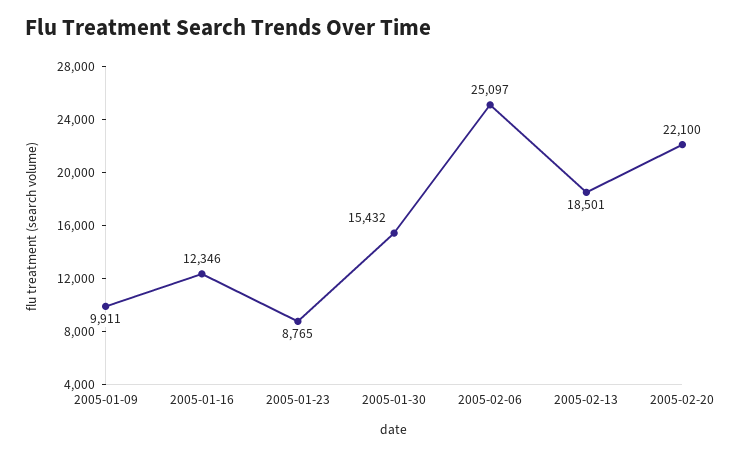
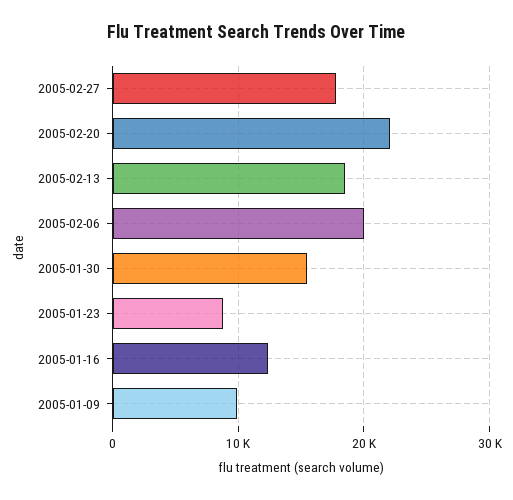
2005-02-06: 25097 -> 20000
2005-02-27: none -> 18000

